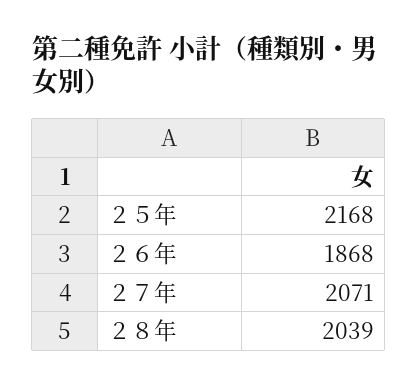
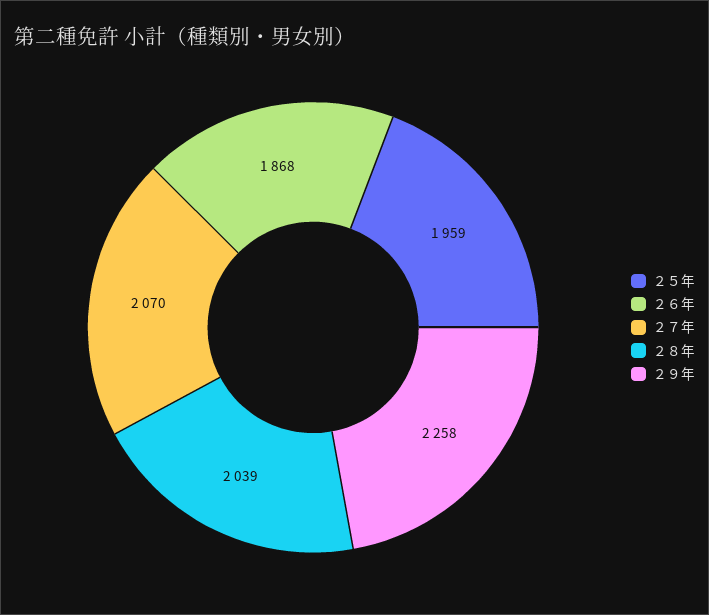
２５年: 2168 -> 1959
２７年: 2071 -> 2070
２９年: none -> 2258

